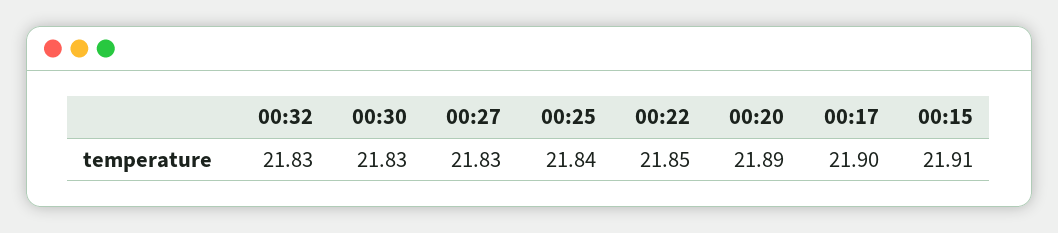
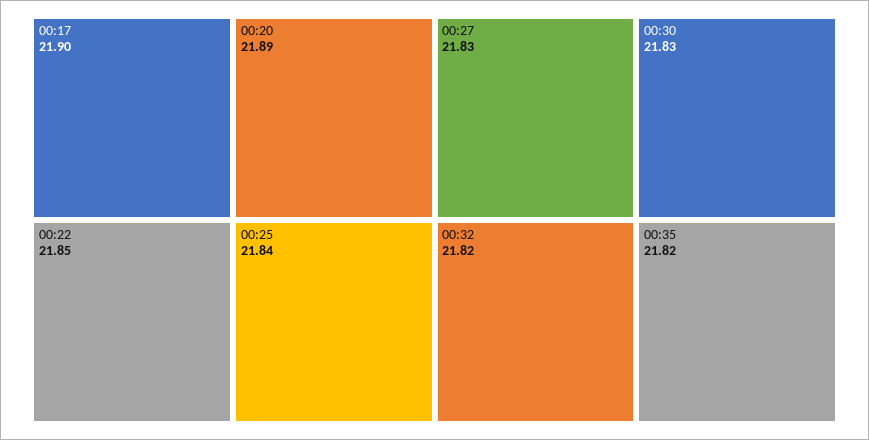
00:32: 21.83 -> 21.82
00:15: 21.91 -> none
00:35: none -> 21.82

